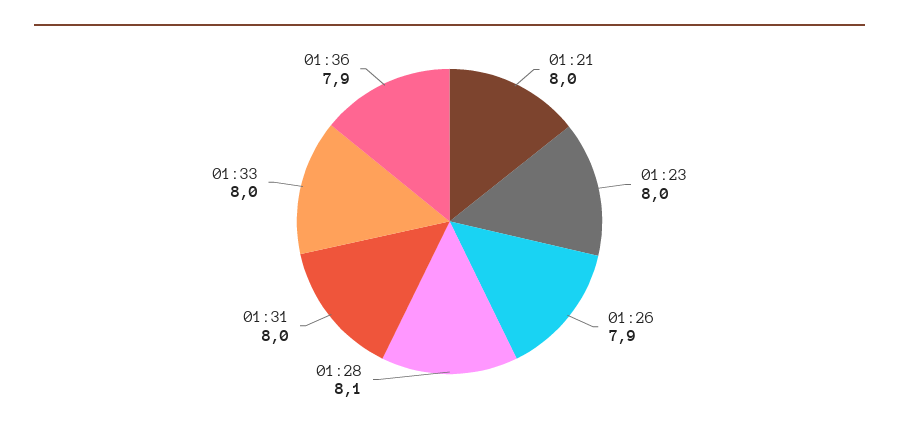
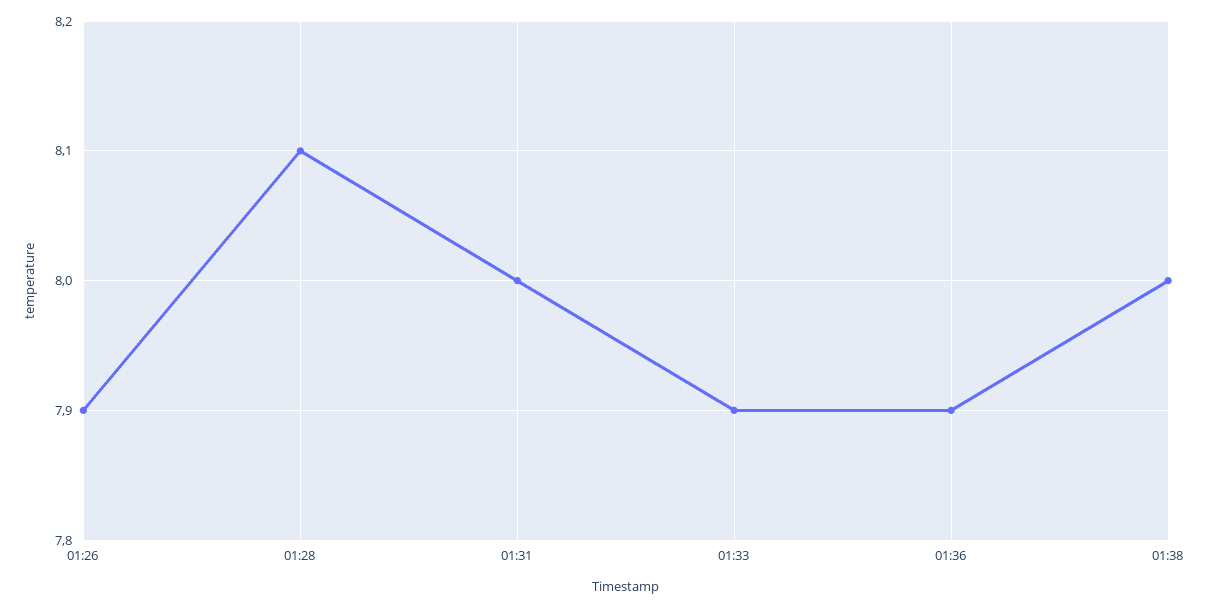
01:21: 8 -> none
01:23: 8 -> none
01:33: 8 -> 7.9
01:38: none -> 8

